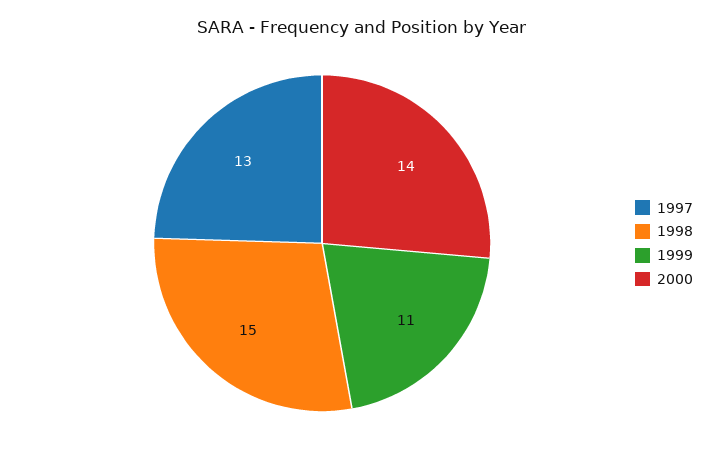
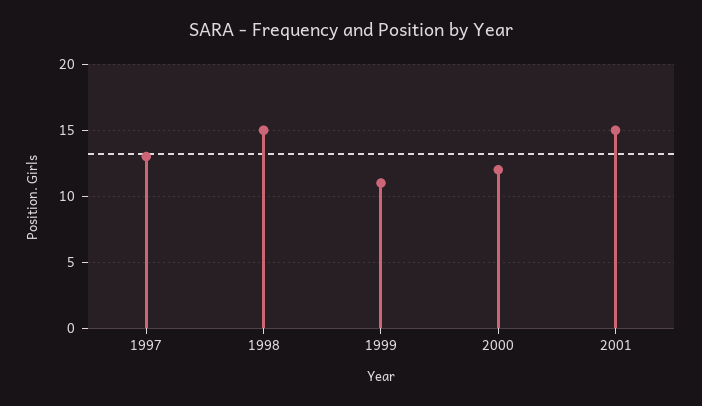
2000: 14 -> 12
2001: none -> 15

